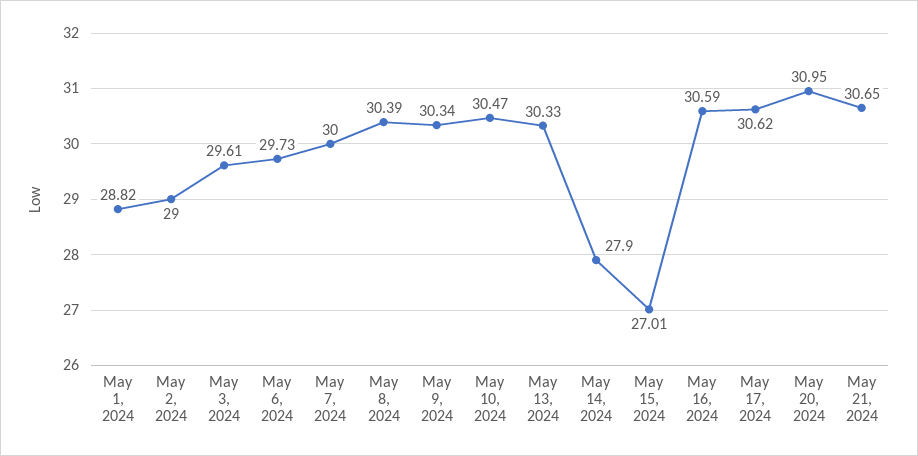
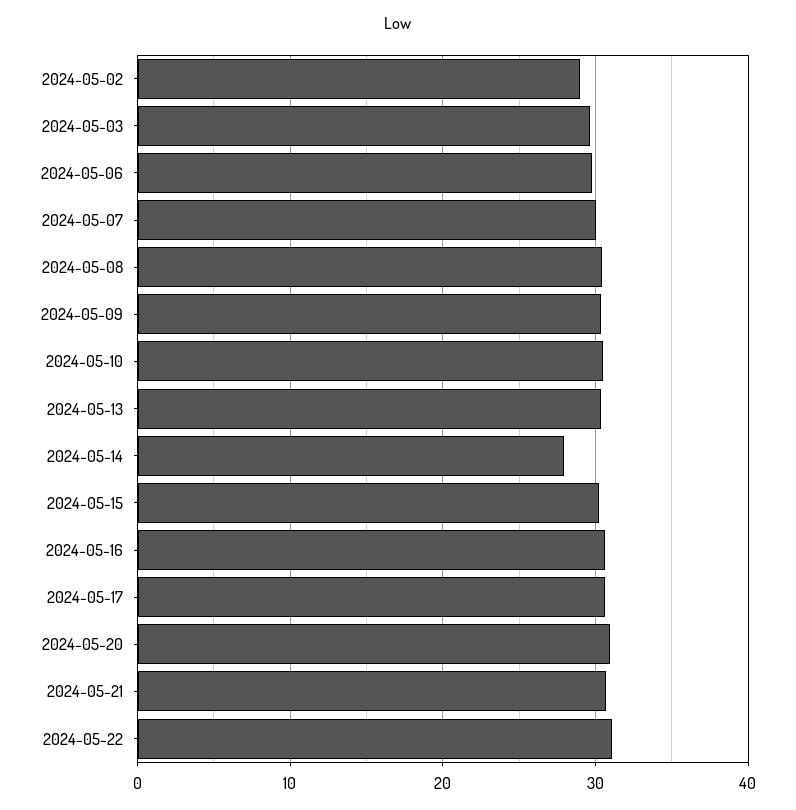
May 1, 2024: 28.82 -> none
May 15, 2024: 27.01 -> 30
2024-05-22: none -> 31

